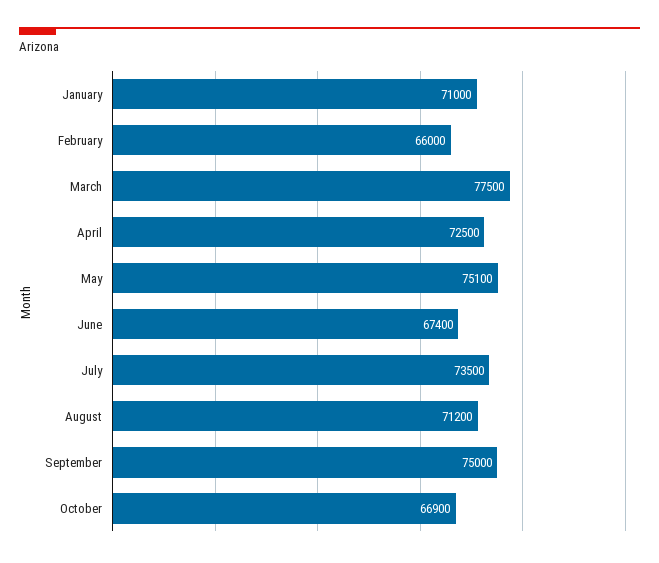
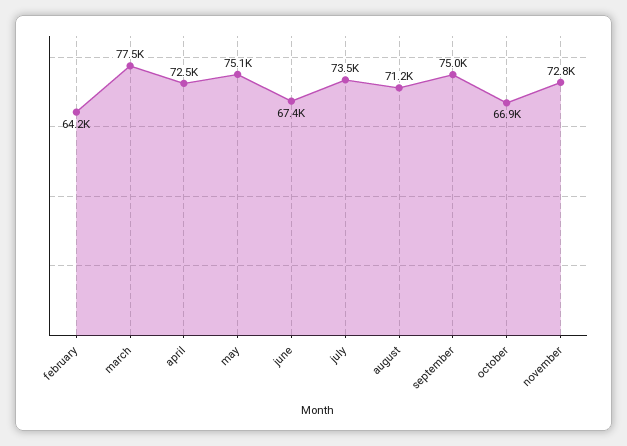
January: 71000 -> none
February: 66000 -> 64200
november: none -> 72800

